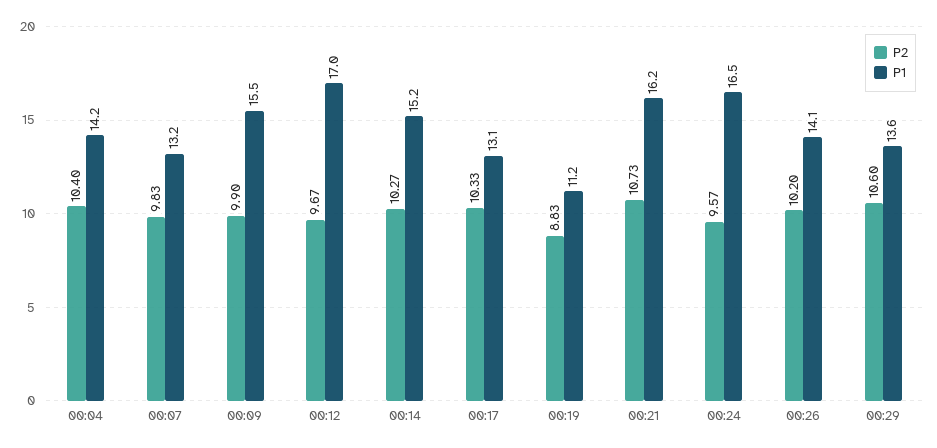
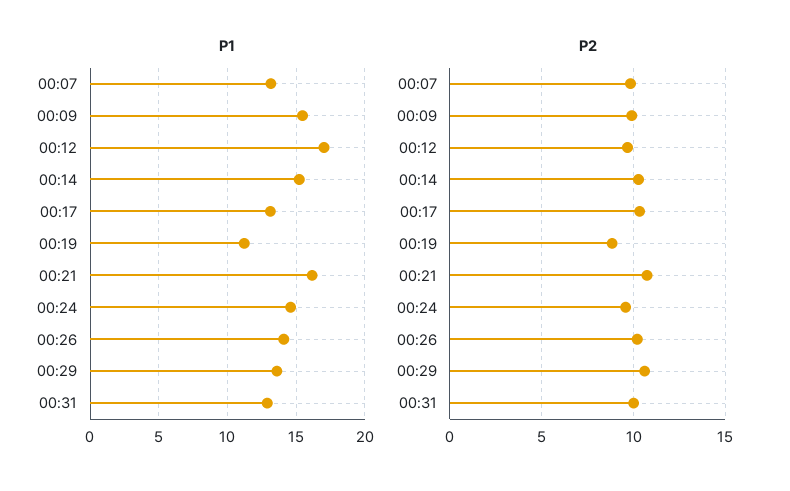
P2, 00:04: 10.4 -> none
P1, 00:04: 14.2 -> none
P1, 00:24: 16.5 -> 14.5
P1, 00:31: none -> 13
P2, 00:31: none -> 10

